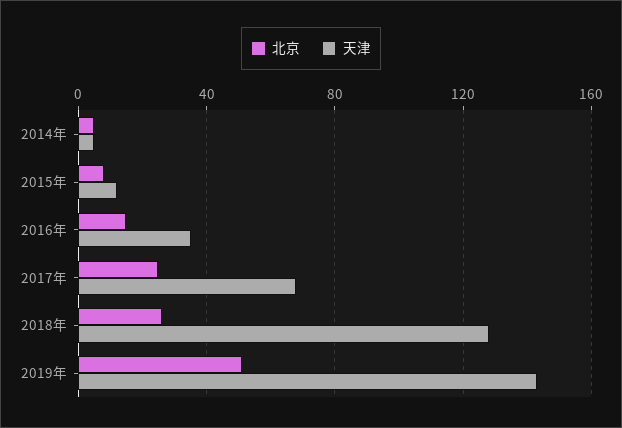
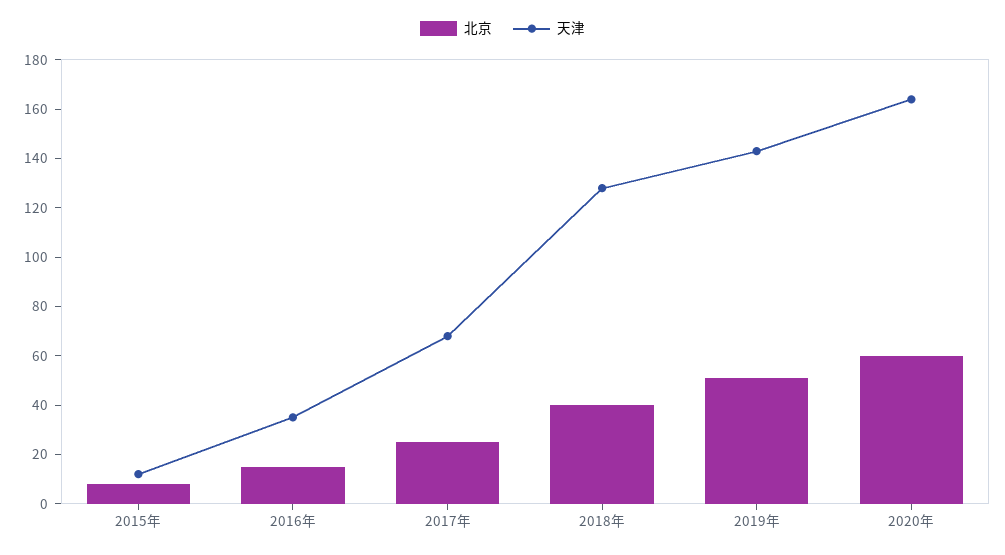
北京, 2014年: 5 -> none
天津, 2014年: 5 -> none
北京, 2018年: 25 -> 40
北京, 2020年: none -> 60
天津, 2020年: none -> 165

